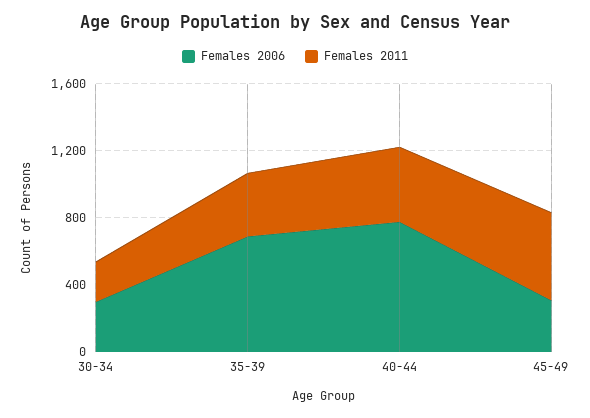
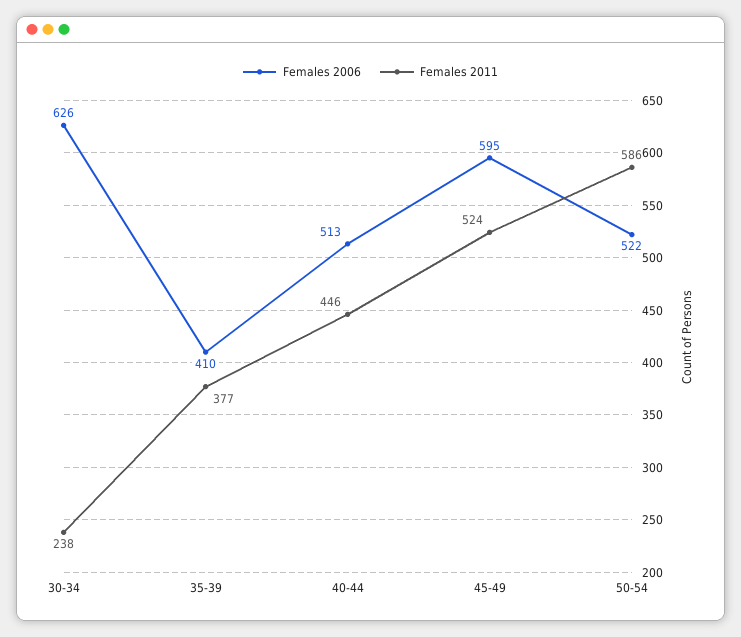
Females 2006, 30-34: 300 -> 626
Females 2006, 35-39: 700 -> 410
Females 2006, 40-44: 800 -> 513
Females 2006, 45-49: 300 -> 595
Females 2006, 50-54: none -> 522
Females 2011, 50-54: none -> 586

